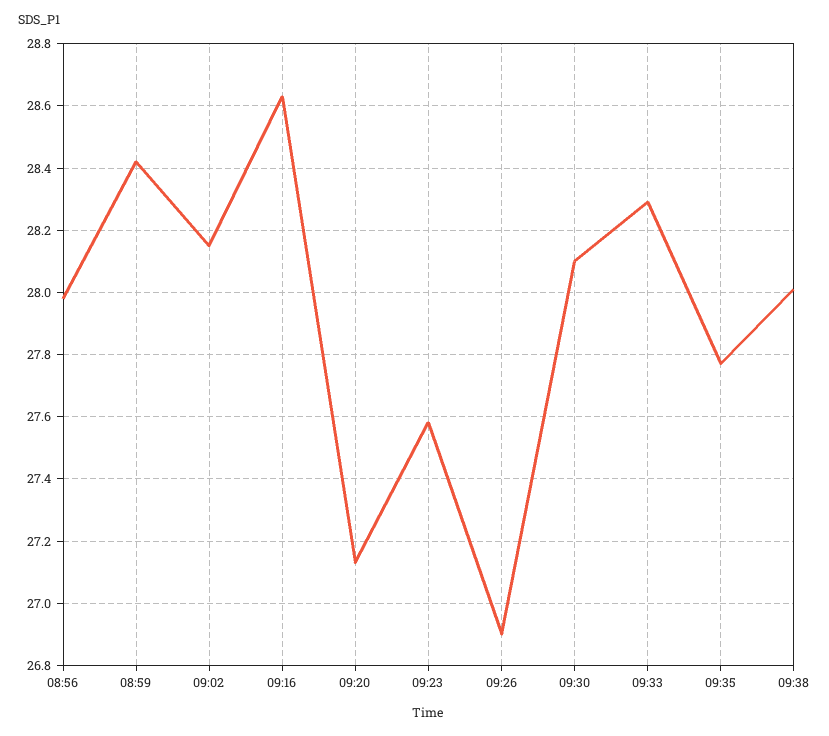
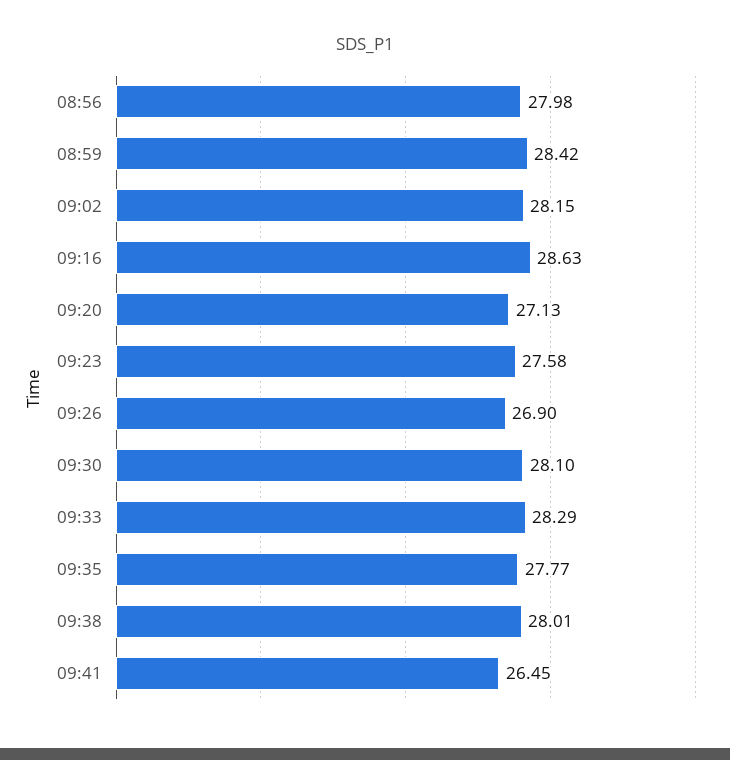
09:41: none -> 26.45

